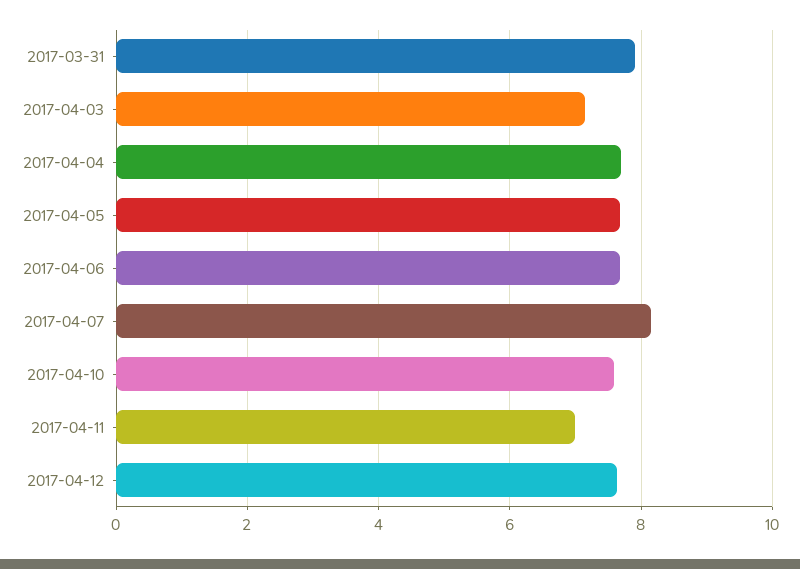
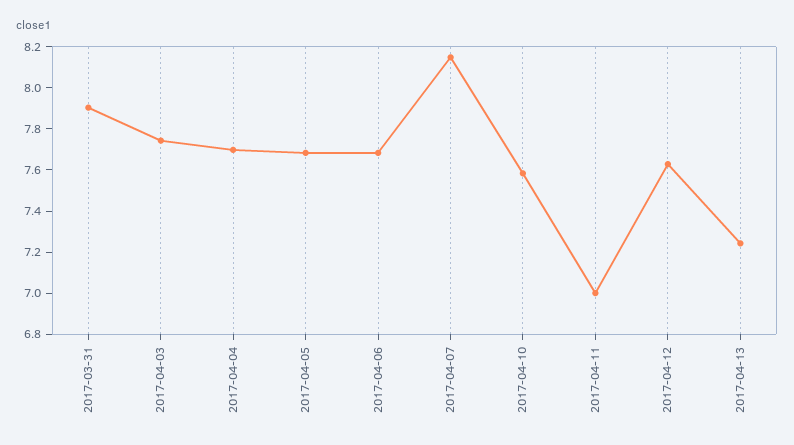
2017-04-03: 7.2 -> 7.75
2017-04-13: none -> 7.25

